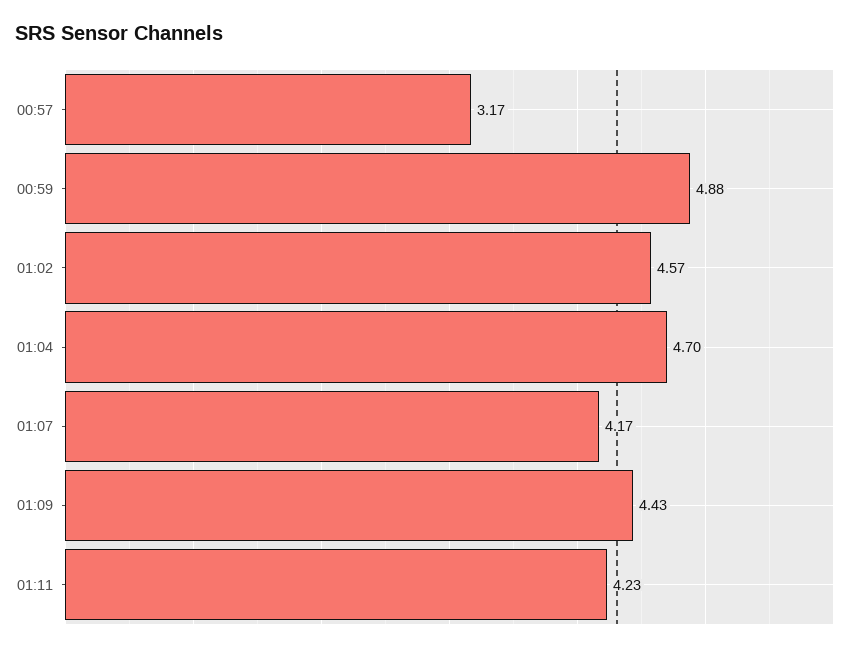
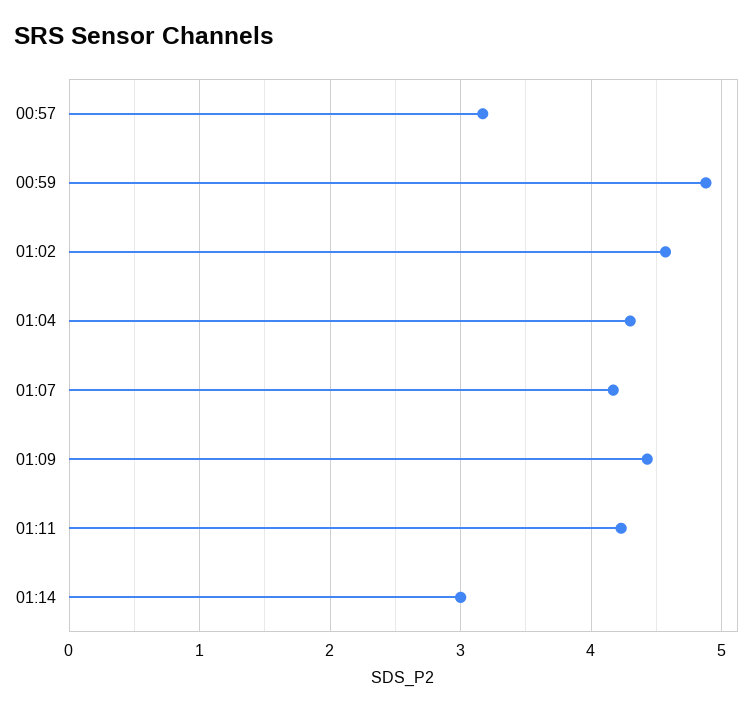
01:04: 4.7 -> 4.3
01:14: none -> 3

